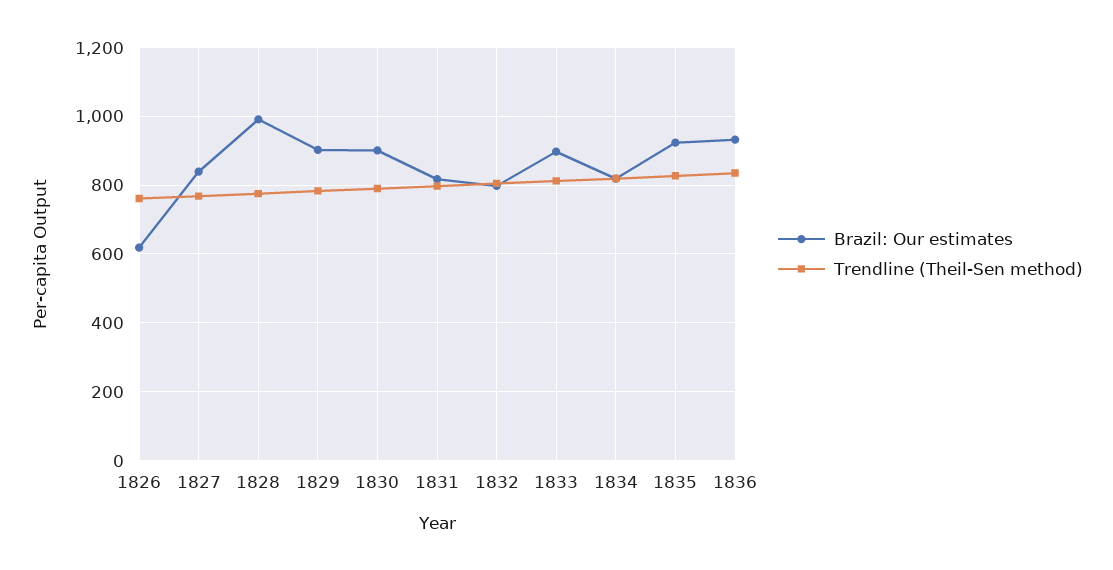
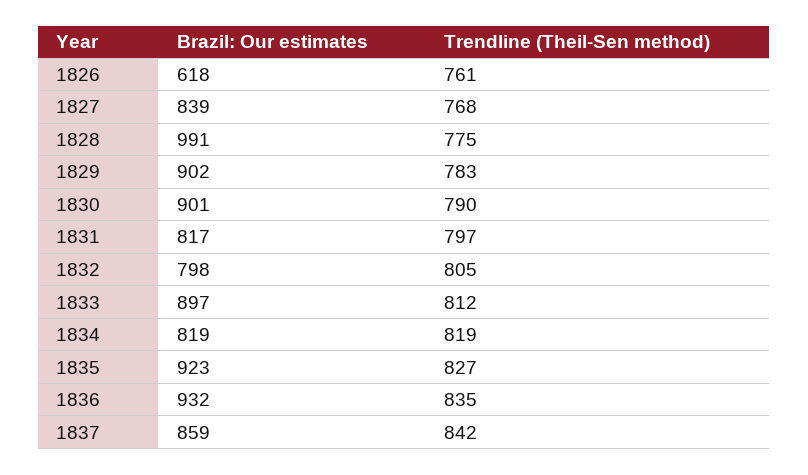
Brazil: Our estimates, 1837: none -> 859
Trendline (Theil-Sen method), 1837: none -> 842

